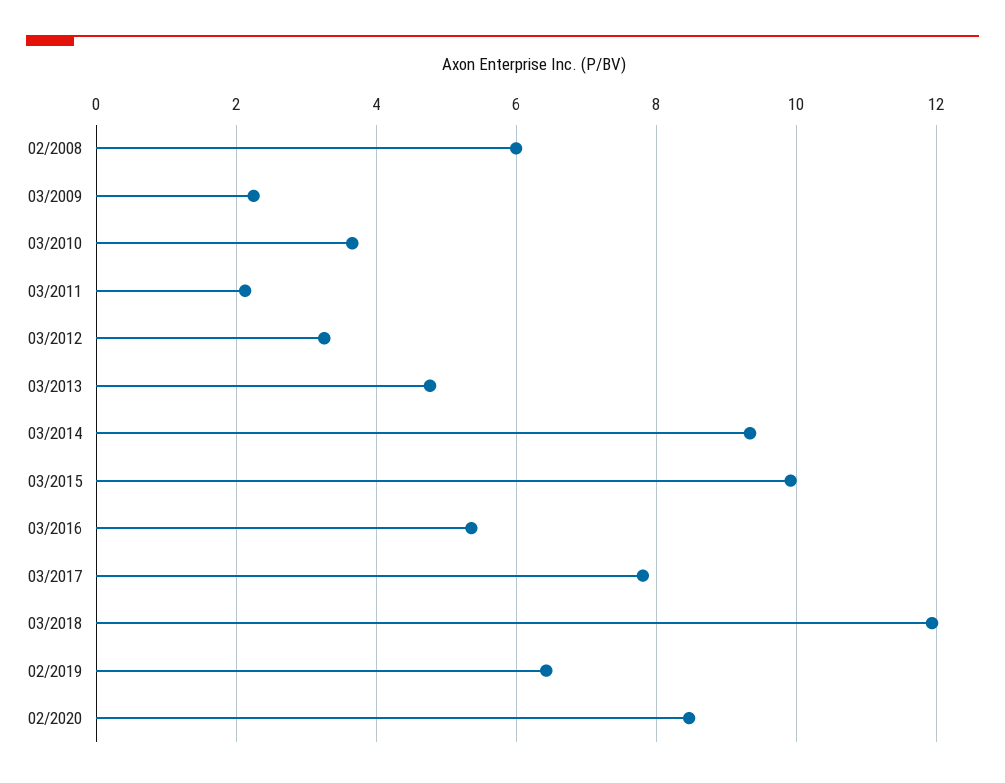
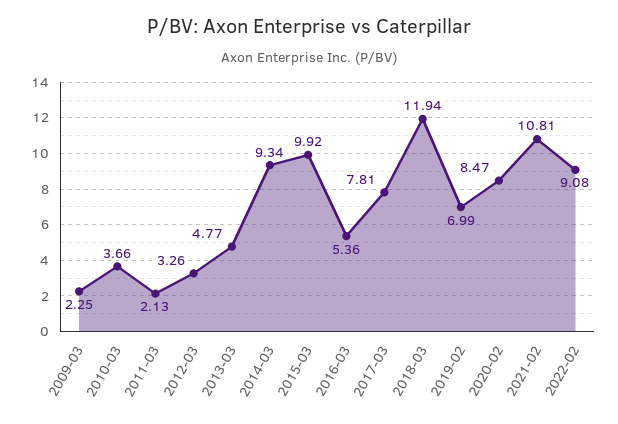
02/2008: 6 -> none
02/2019: 6.4 -> 6.99
2021-02: none -> 10.81
2022-02: none -> 9.08

